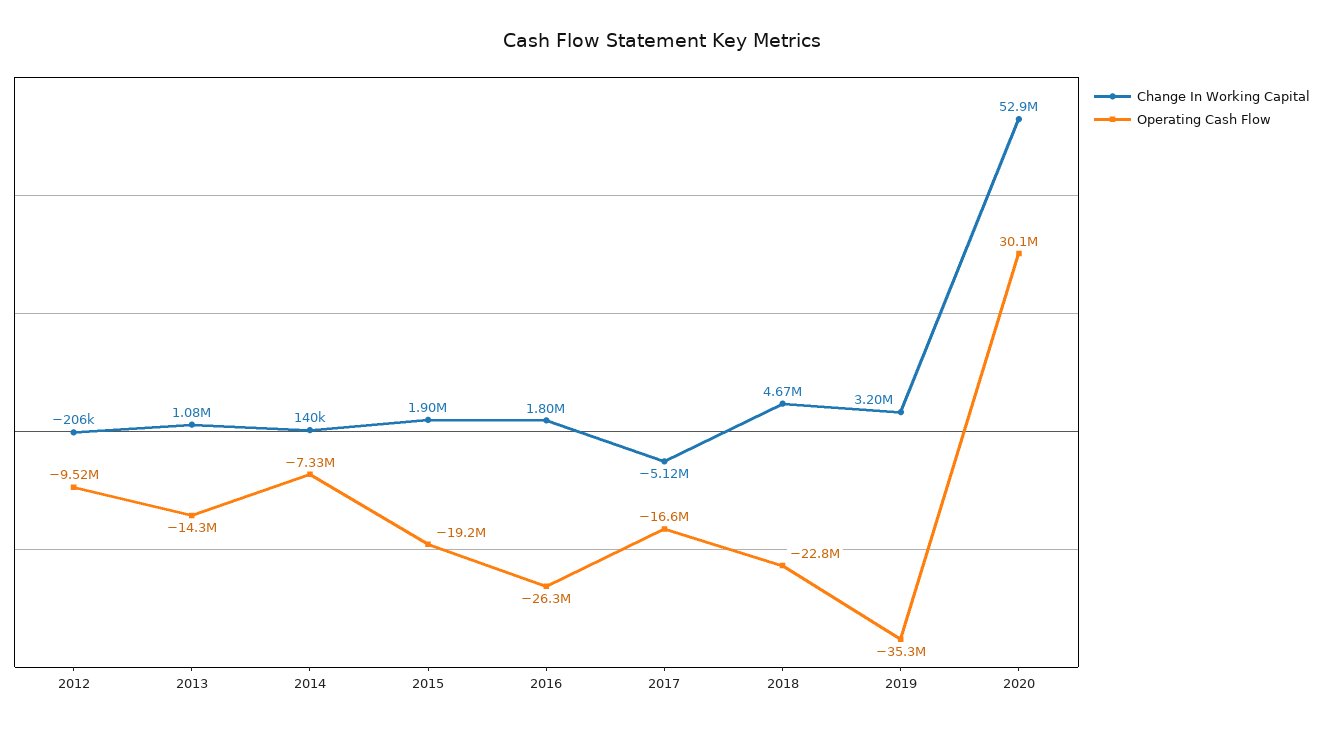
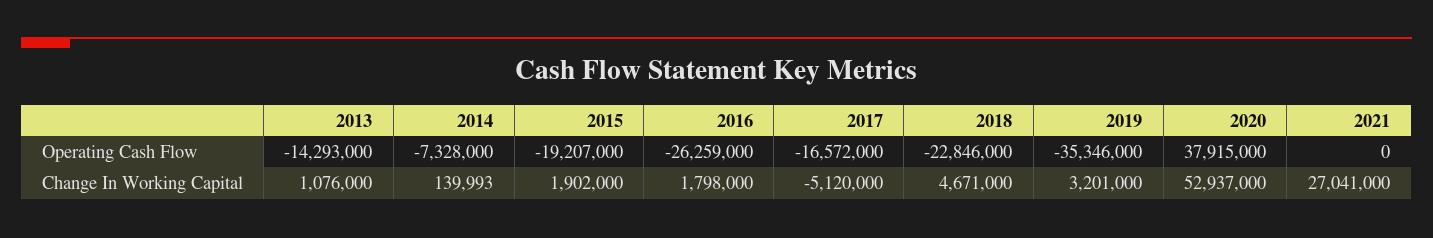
Change In Working Capital, 2012: -206000 -> none
Operating Cash Flow, 2012: -9520000 -> none
Operating Cash Flow, 2020: 30100000 -> 37915000
Operating Cash Flow, 2021: none -> 0
Change In Working Capital, 2021: none -> 27041000

